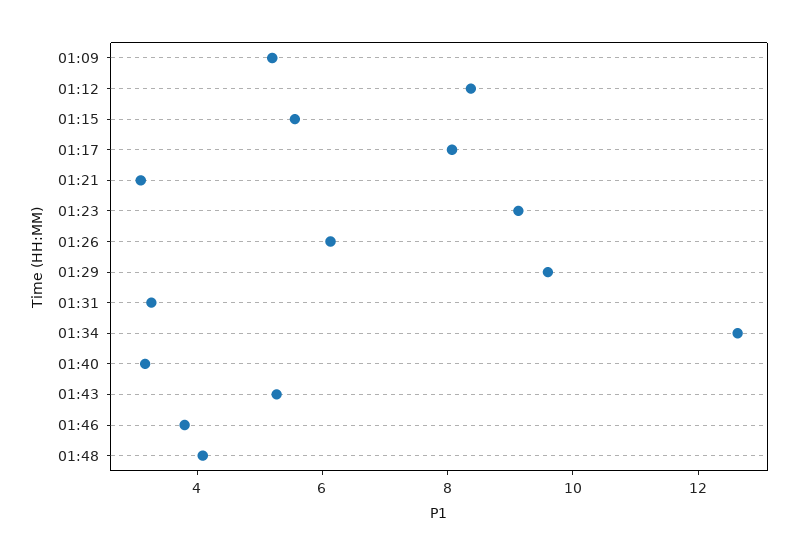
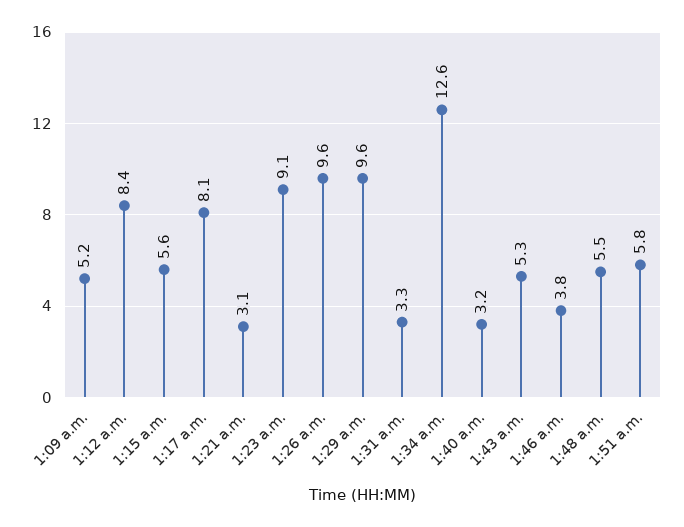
01:26: 6 -> 9.6
01:48: 4 -> 5.5
1:51 a.m.: none -> 5.8

